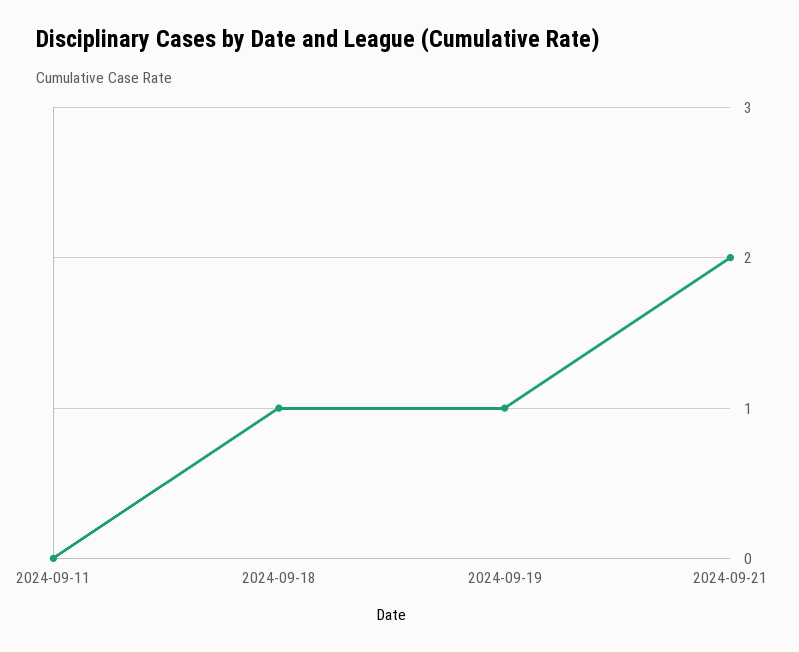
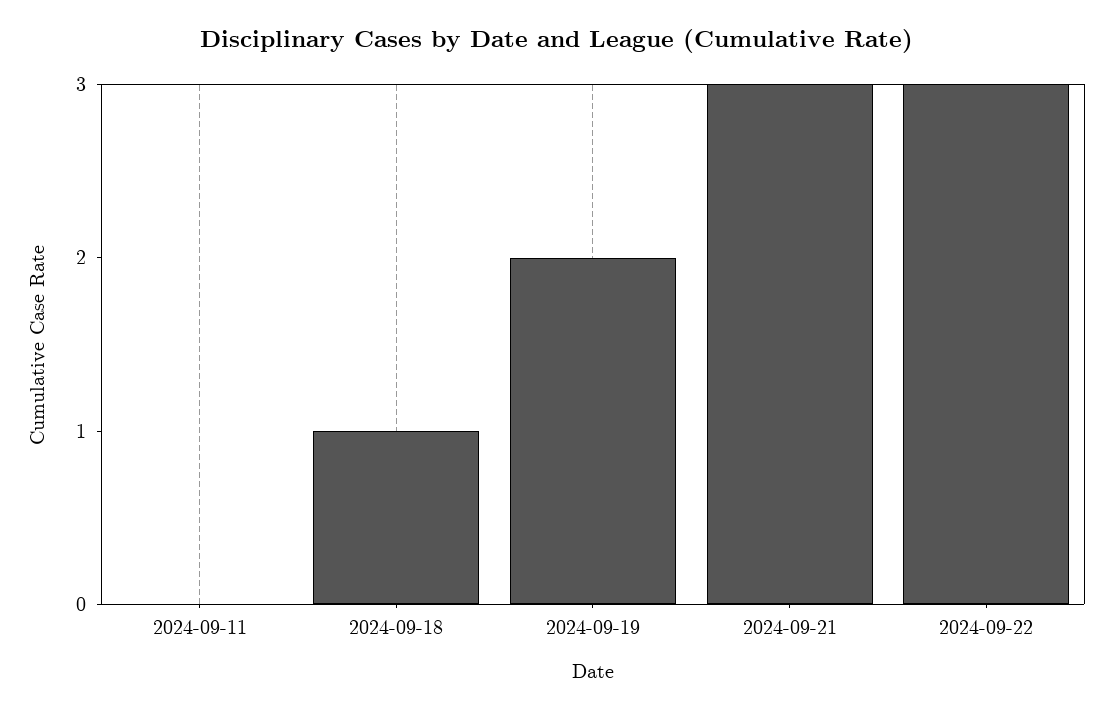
2024-09-19: 1 -> 2
2024-09-21: 2 -> 3
2024-09-22: none -> 3

